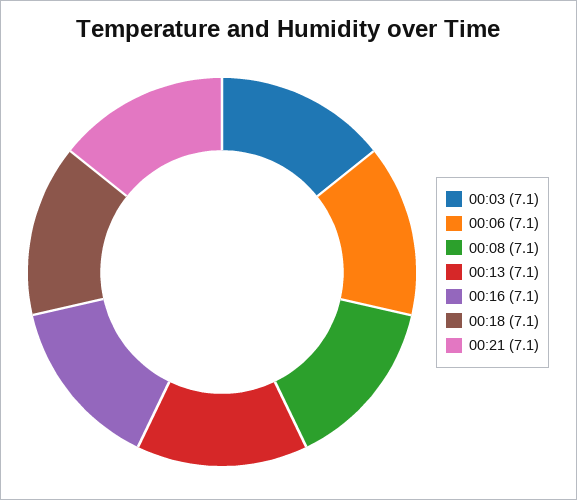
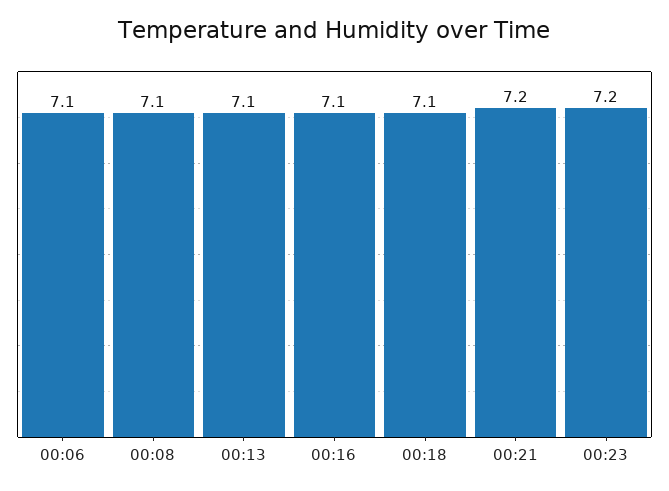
00:03: 7.1 -> none
00:21: 7.1 -> 7.2
00:23: none -> 7.2

